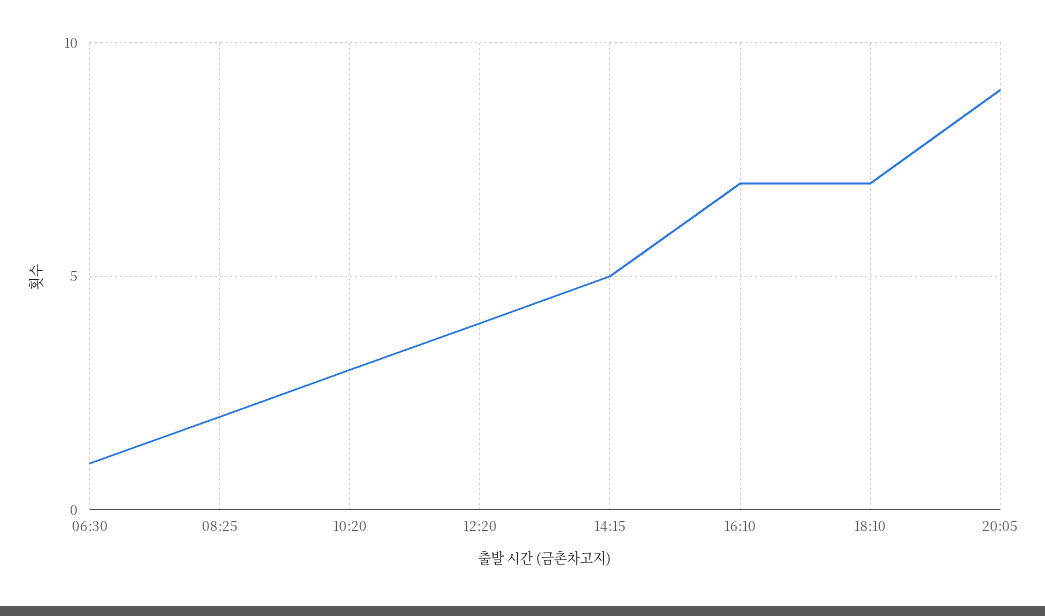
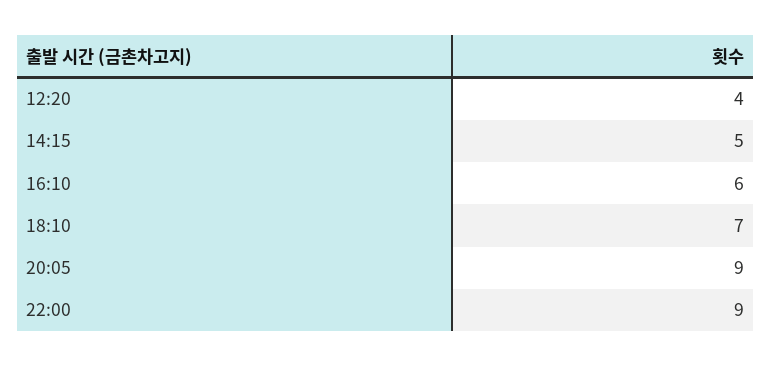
06:30: 1 -> none
08:25: 2 -> none
10:20: 3 -> none
16:10: 7 -> 6
22:00: none -> 9

